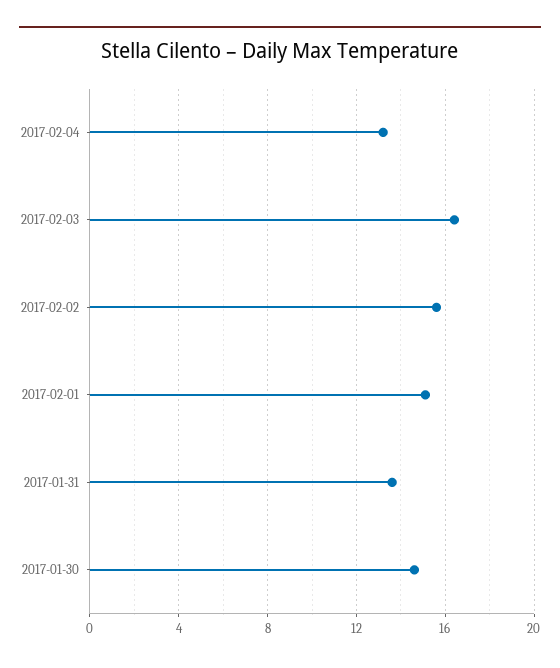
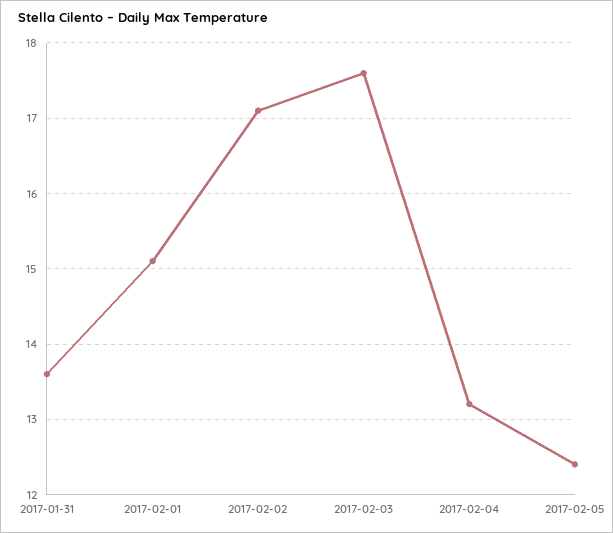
2017-02-03: 16.5 -> 17.6
2017-02-02: 15.5 -> 17.1
2017-01-30: 14.5 -> none
2017-02-05: none -> 12.4

